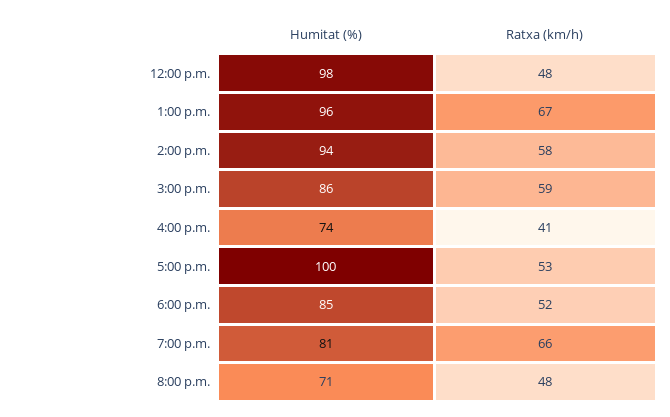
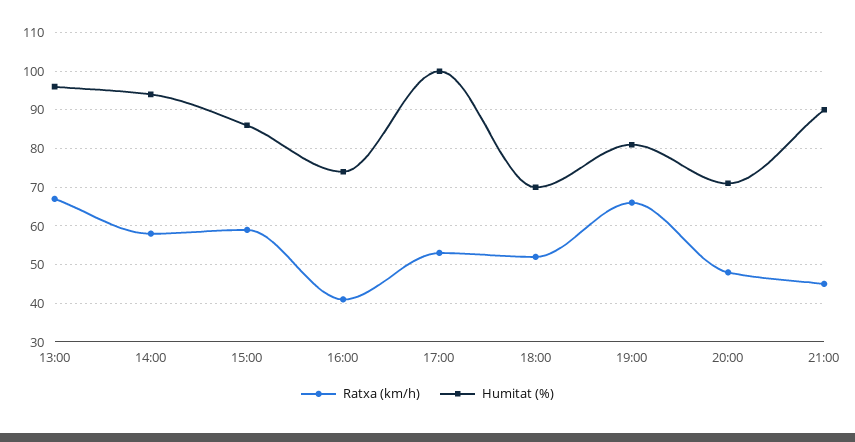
Humitat (%), 12:00 p.m.: 98 -> none
Ratxa (km/h), 12:00 p.m.: 48 -> none
Humitat (%), 6:00 p.m.: 85 -> 70
Ratxa (km/h), 21:00: none -> 45
Humitat (%), 21:00: none -> 90

